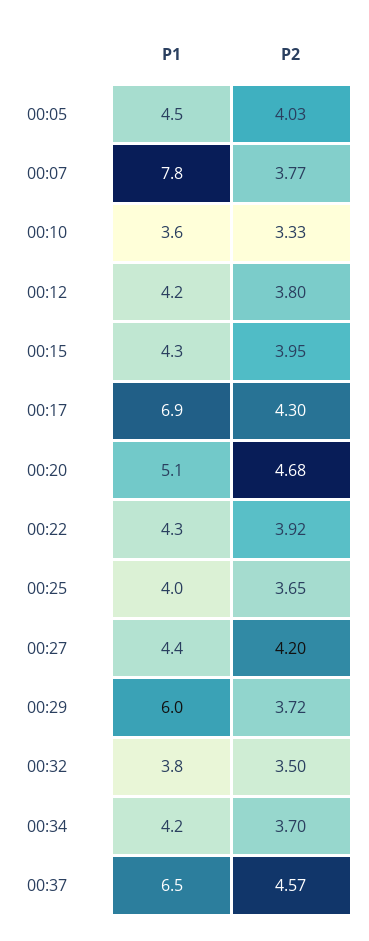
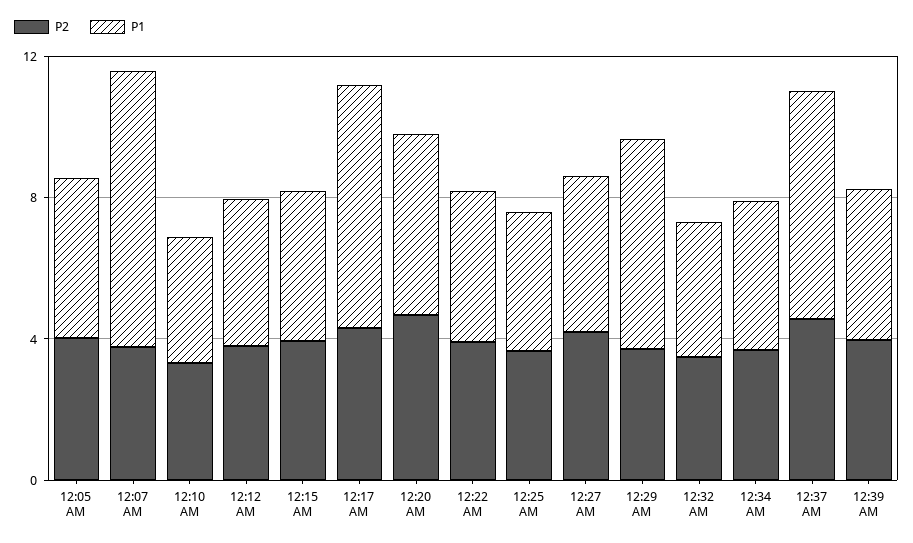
P2, 12:39 AM: none -> 4
P1, 12:39 AM: none -> 4

